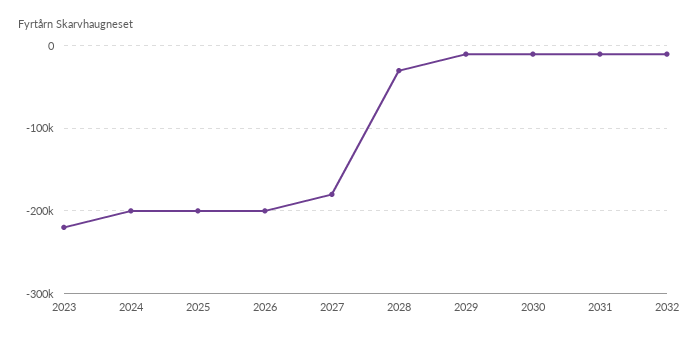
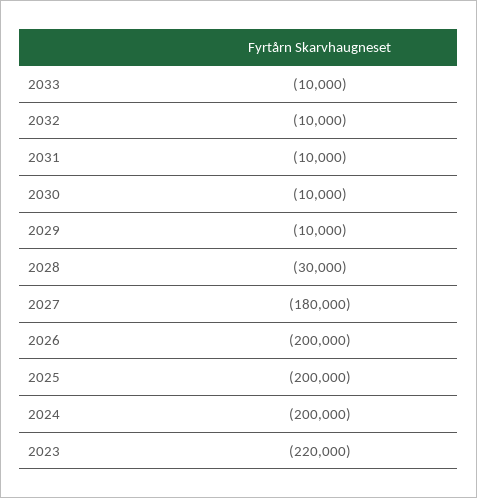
2033: none -> -10000

